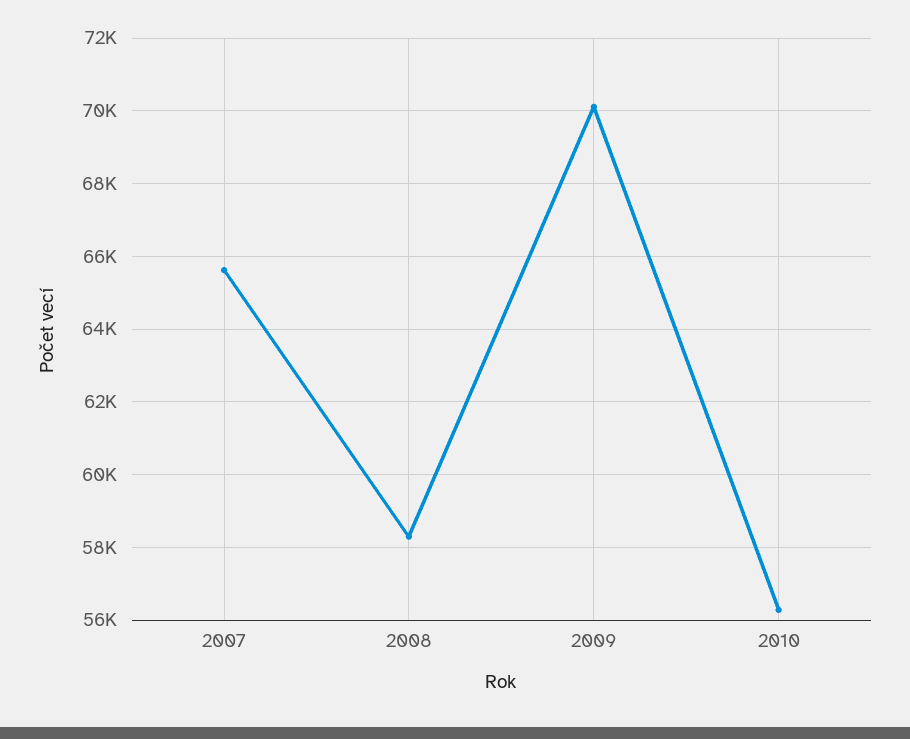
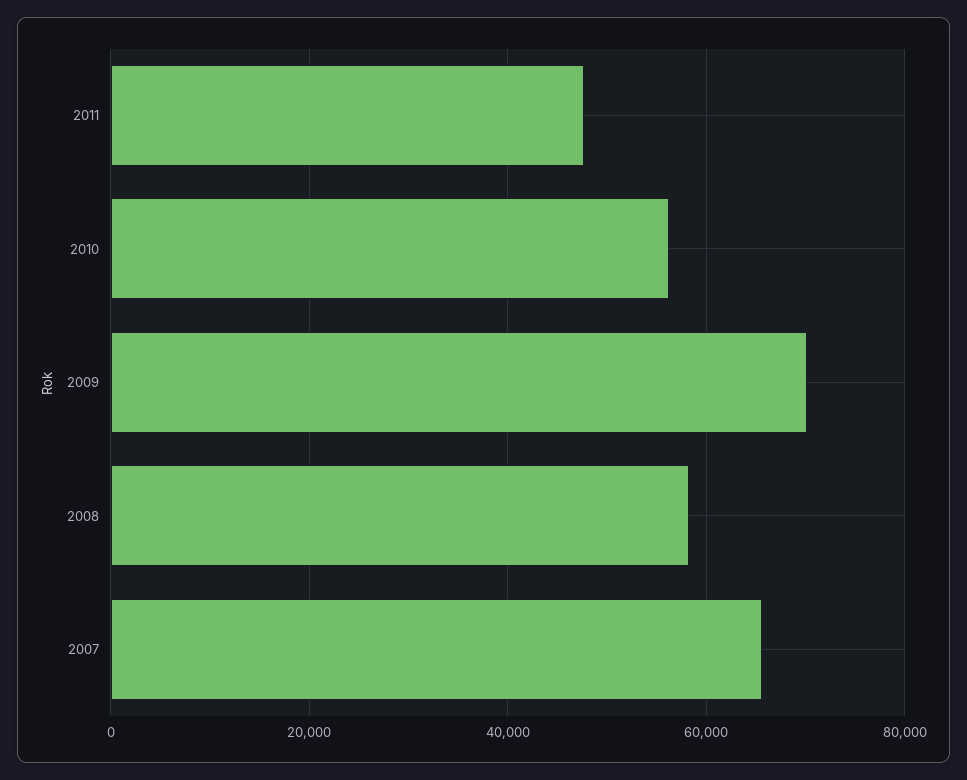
2011: none -> 48000

